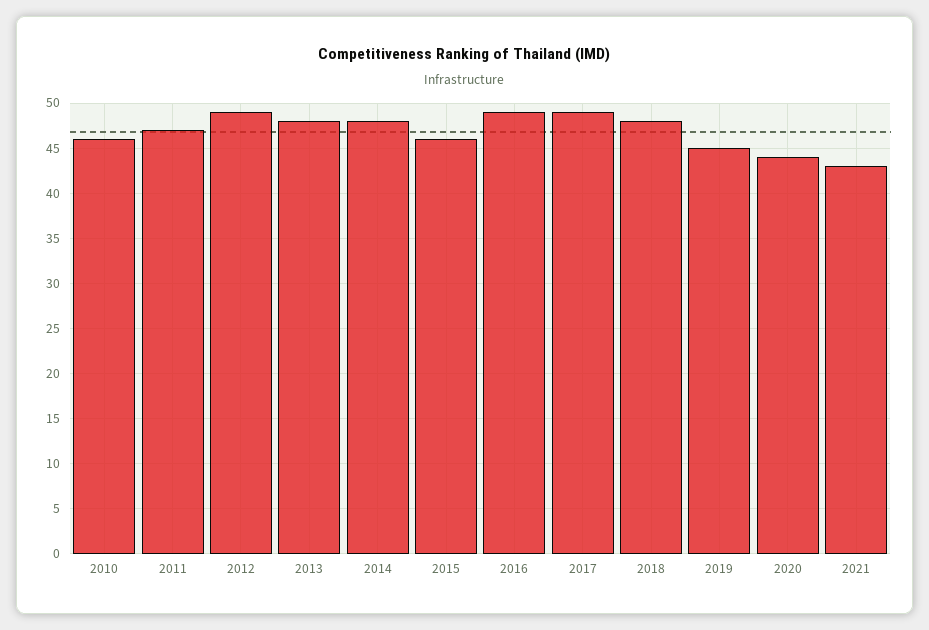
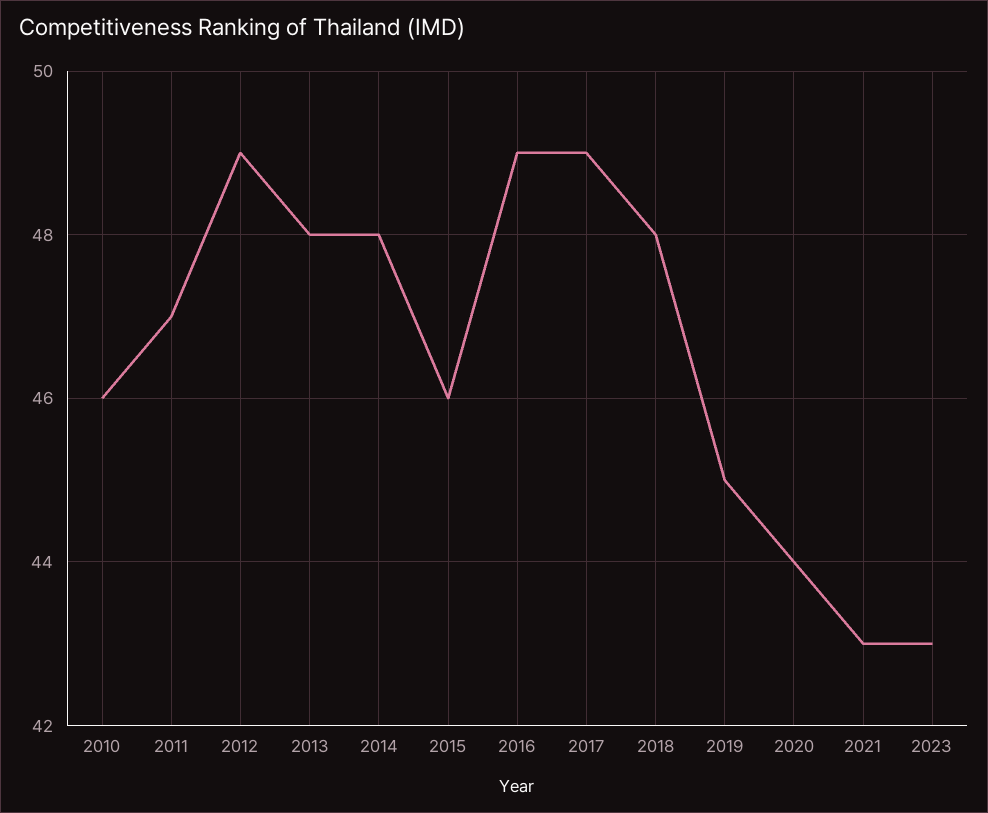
2023: none -> 43

